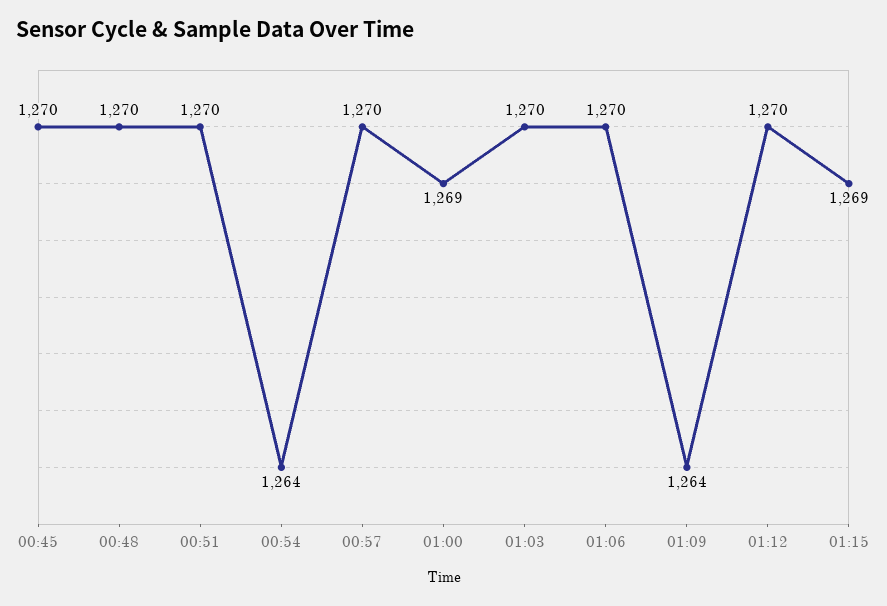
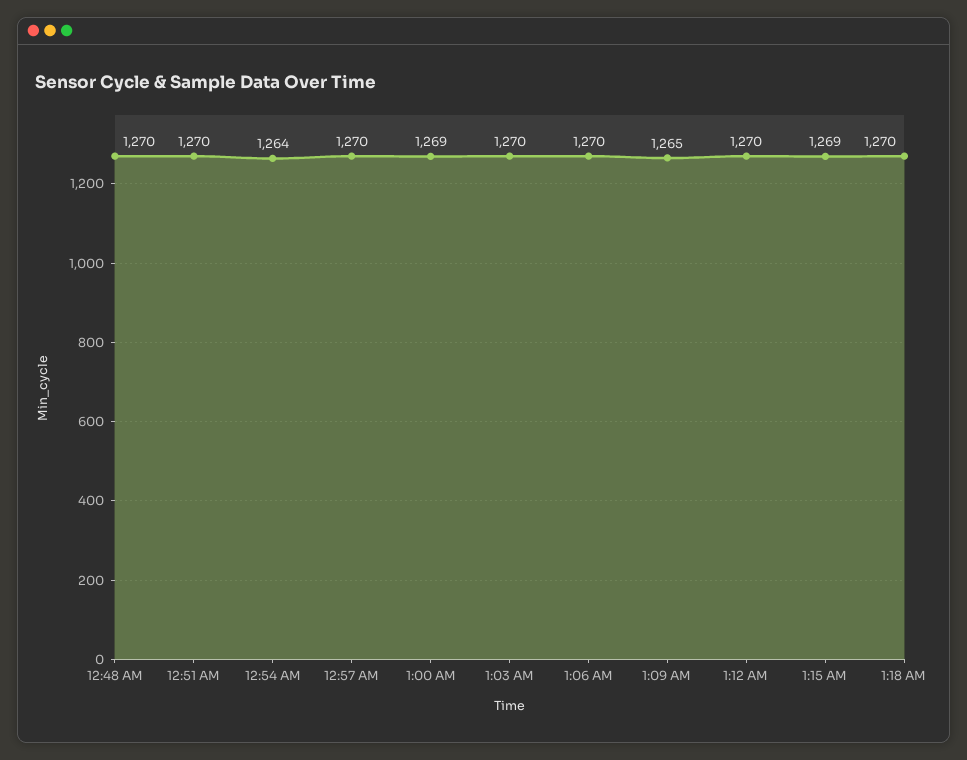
00:45: 1270 -> none
01:09: 1264 -> 1265
1:18 AM: none -> 1270

